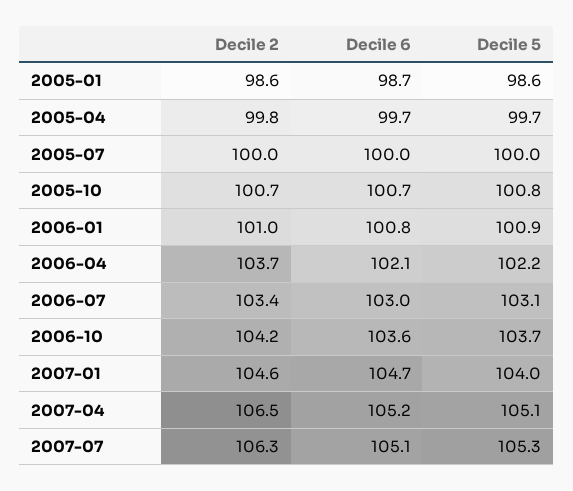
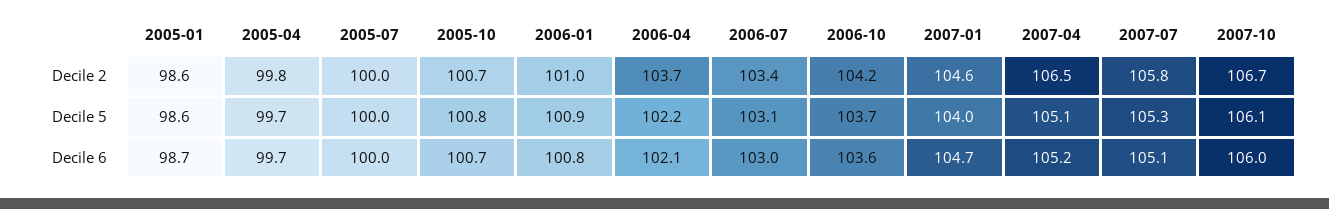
Decile 2, 2007-07: 106.3 -> 105.8
Decile 2, 2007-10: none -> 106.7
Decile 5, 2007-10: none -> 106.1
Decile 6, 2007-10: none -> 106

